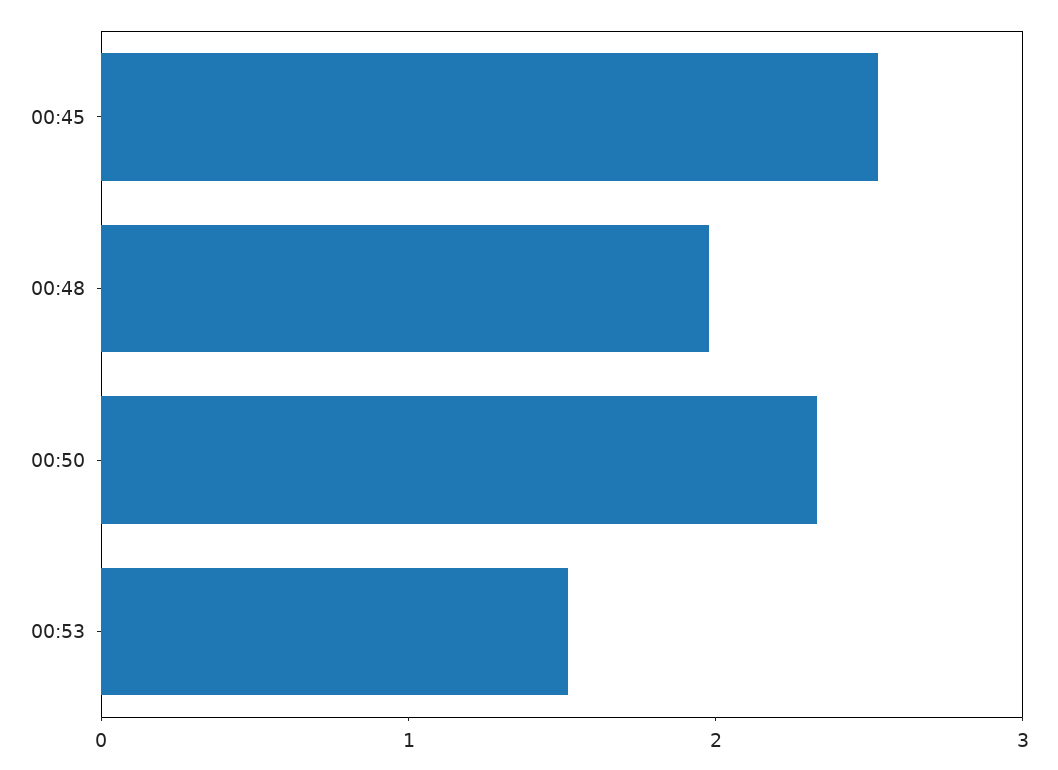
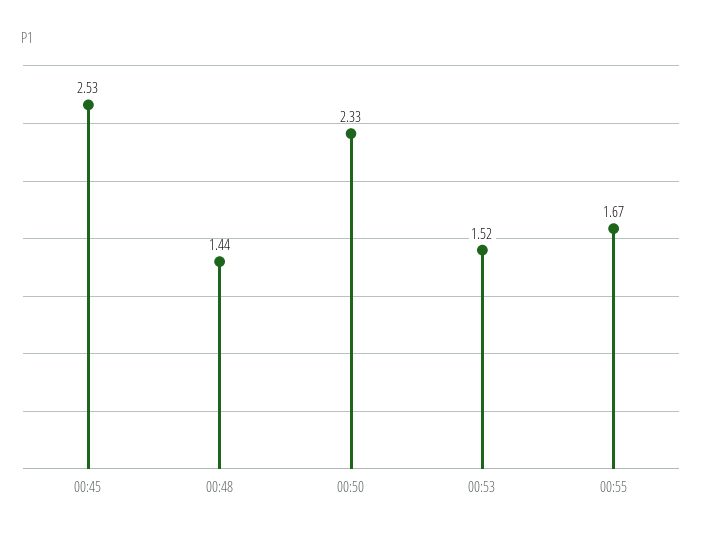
00:48: 2 -> 1.44
00:55: none -> 1.67

